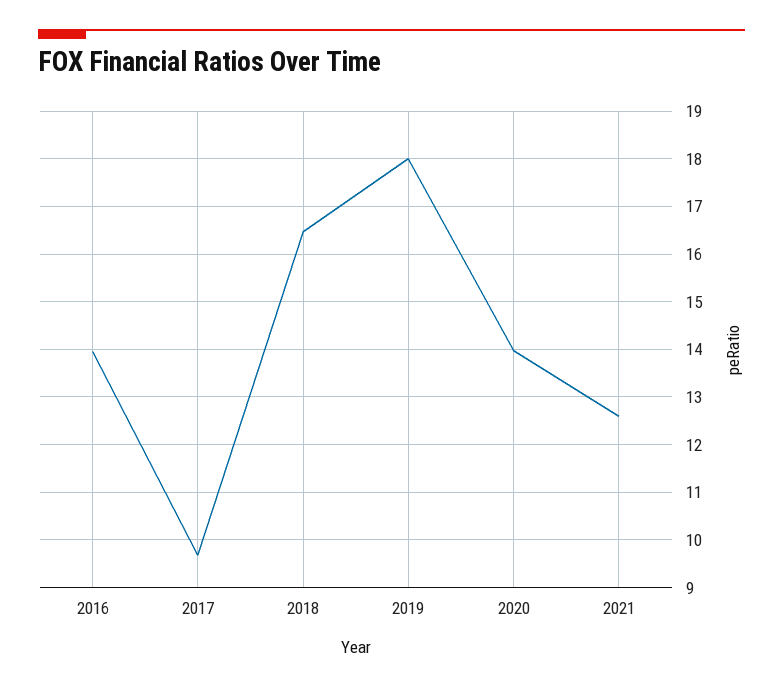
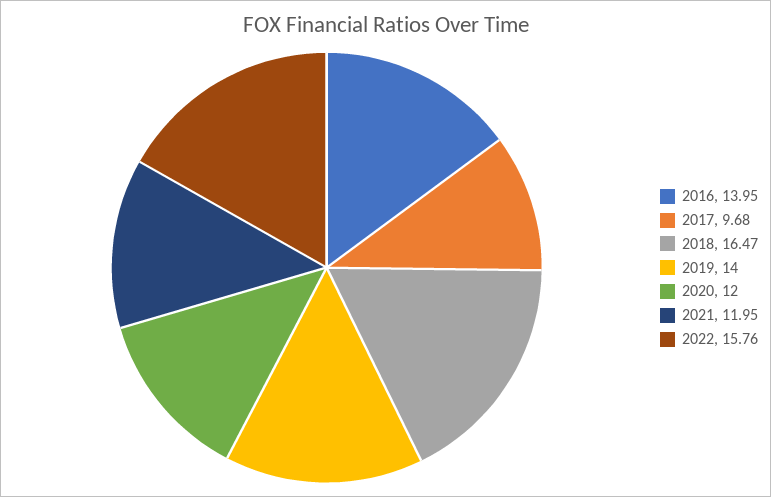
2019: 18 -> 14
2020: 14 -> 12
2021: 12.6 -> 11.95
2022: none -> 15.76

